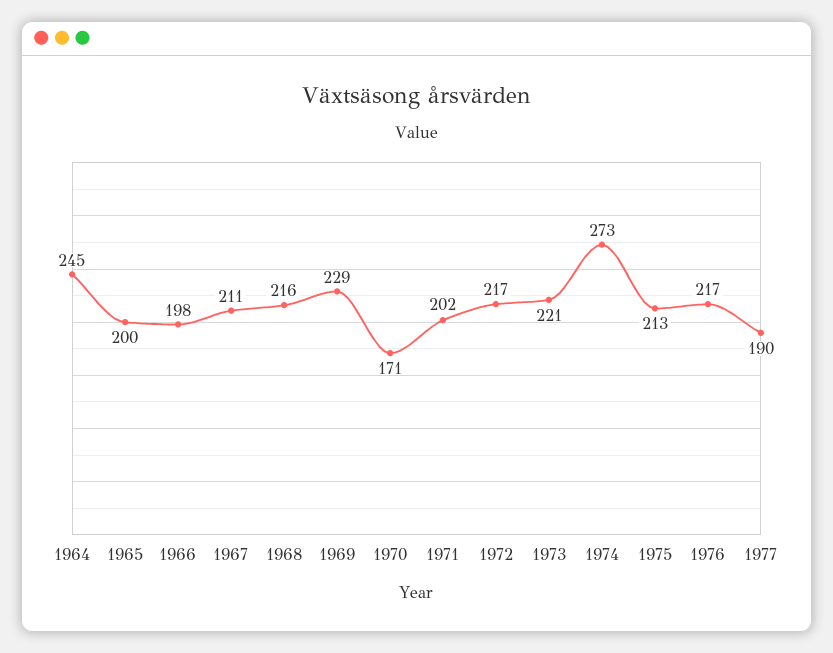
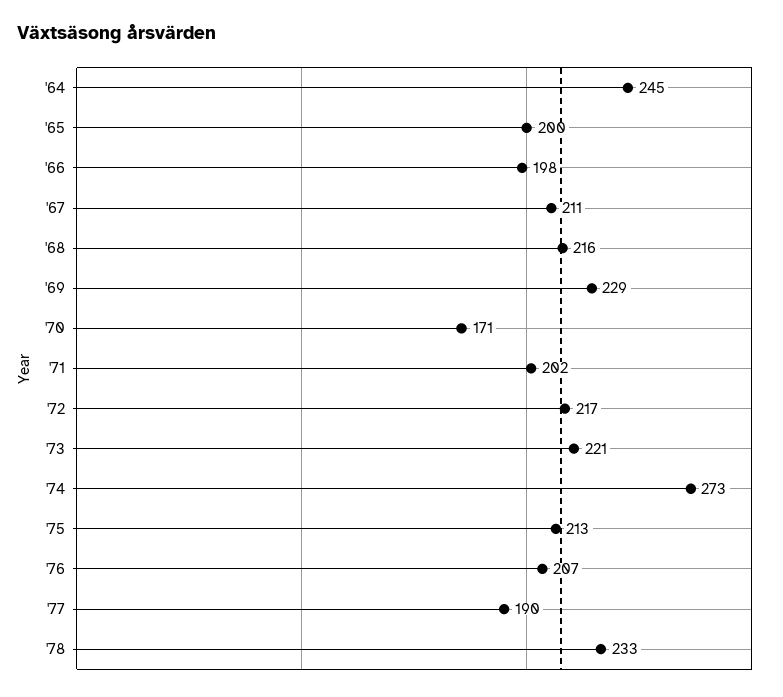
1976: 217 -> 207
'78: none -> 233

